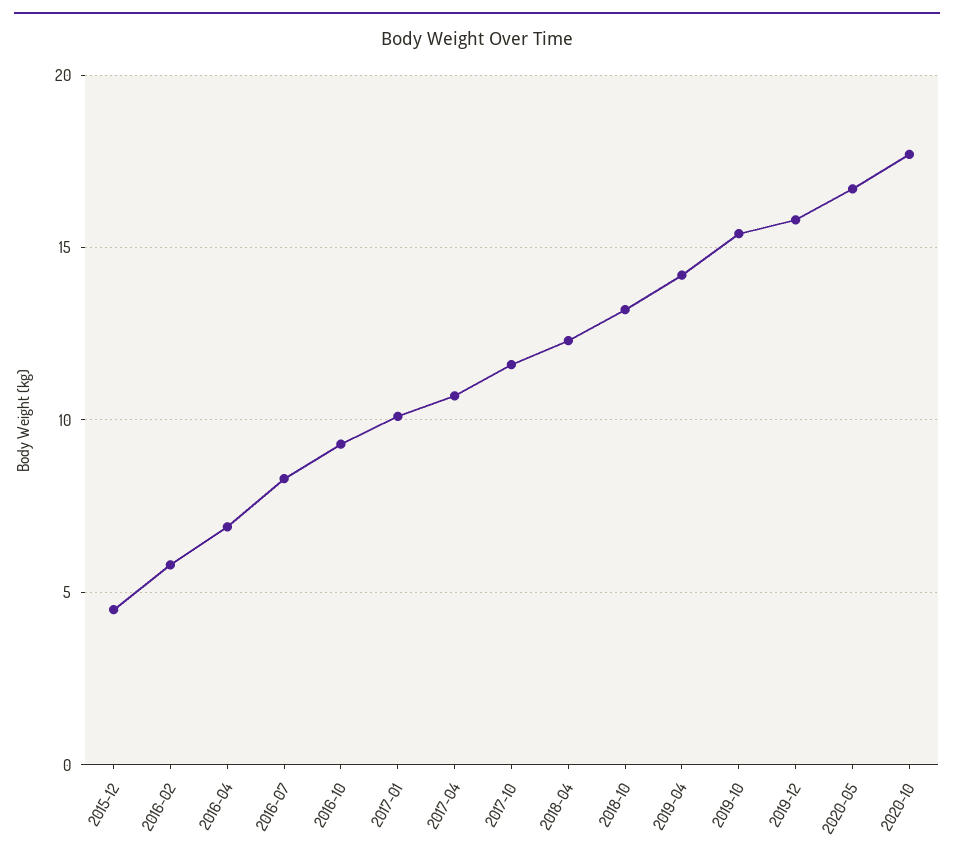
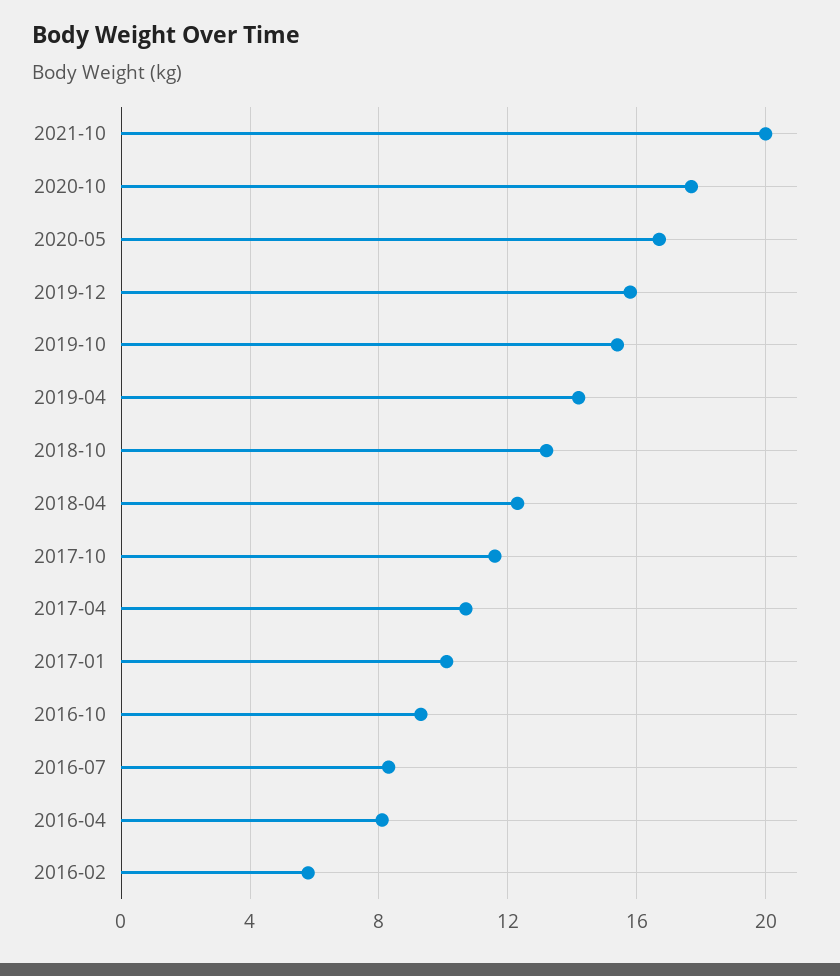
2015-12: 4.5 -> none
2016-04: 7 -> 8
2021-10: none -> 20

